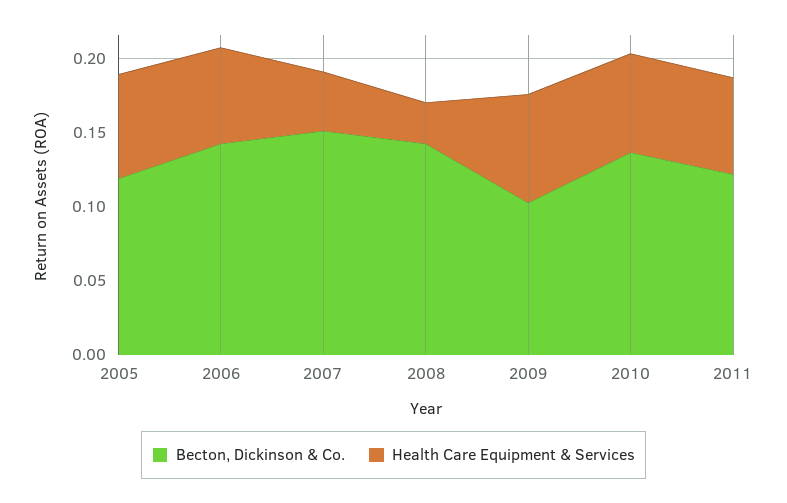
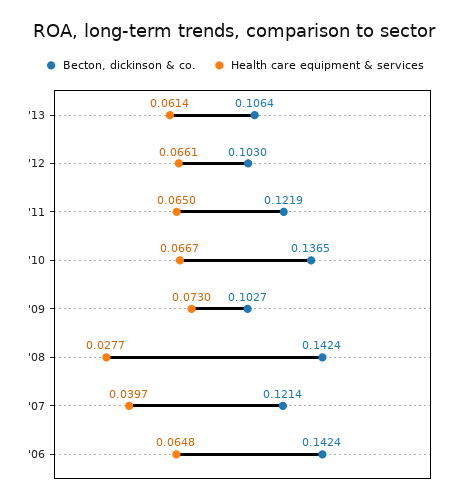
Becton, Dickinson & Co., 2005: 0.12 -> none
Health Care Equipment & Services, 2005: 0.07 -> none
Becton, Dickinson & Co., 2007: 0.15 -> 0.1214
Becton, Dickinson & Co., '13: none -> 0.1064
Health Care Equipment & Services, '13: none -> 0.0614
Becton, Dickinson & Co., '12: none -> 0.103
Health Care Equipment & Services, '12: none -> 0.0661

